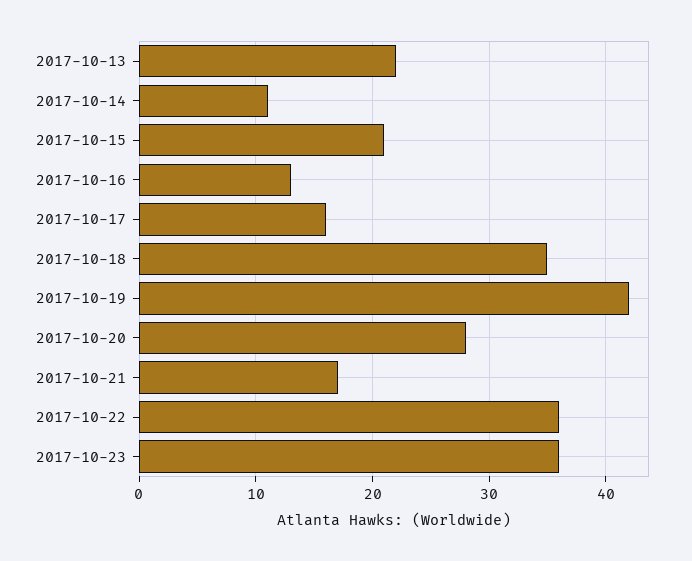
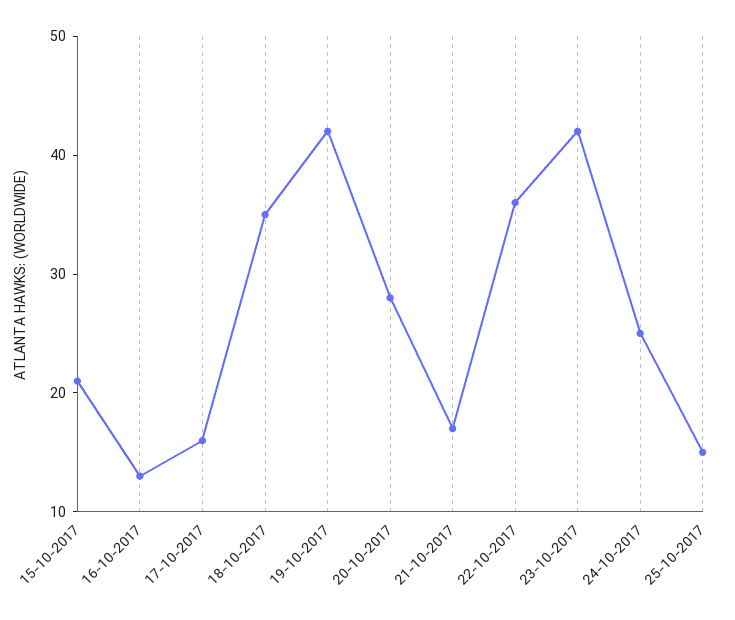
2017-10-13: 22 -> none
2017-10-14: 11 -> none
2017-10-23: 36 -> 42
24-10-2017: none -> 25
25-10-2017: none -> 15

